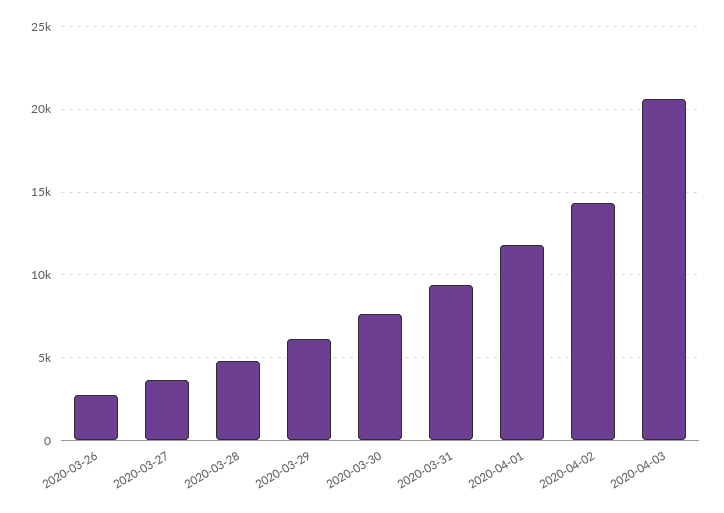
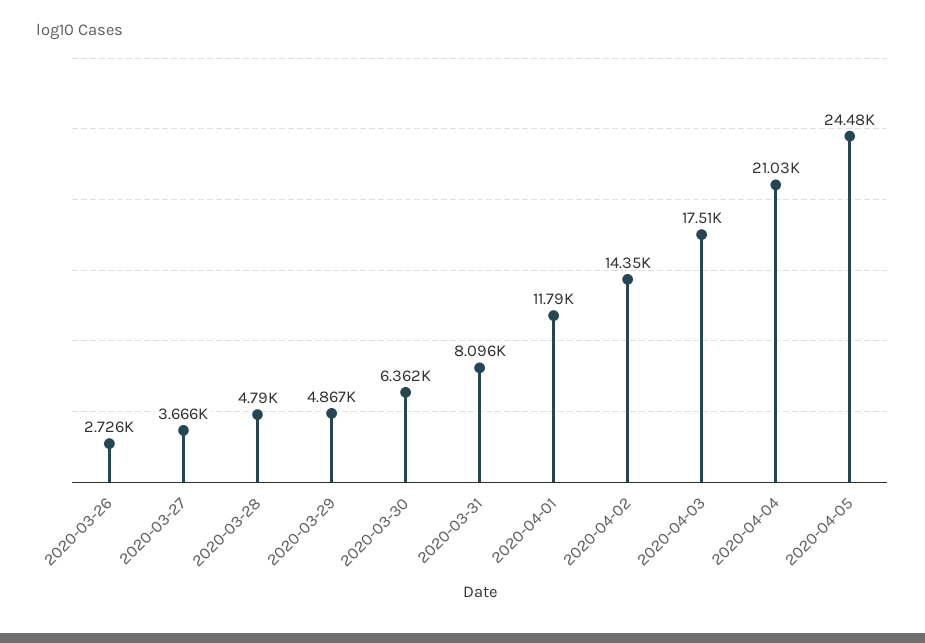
2020-03-29: 6000 -> 4867
2020-03-30: 7500 -> 6362
2020-03-31: 9500 -> 8096
2020-04-03: 20500 -> 17510
2020-04-04: none -> 21030
2020-04-05: none -> 24480

